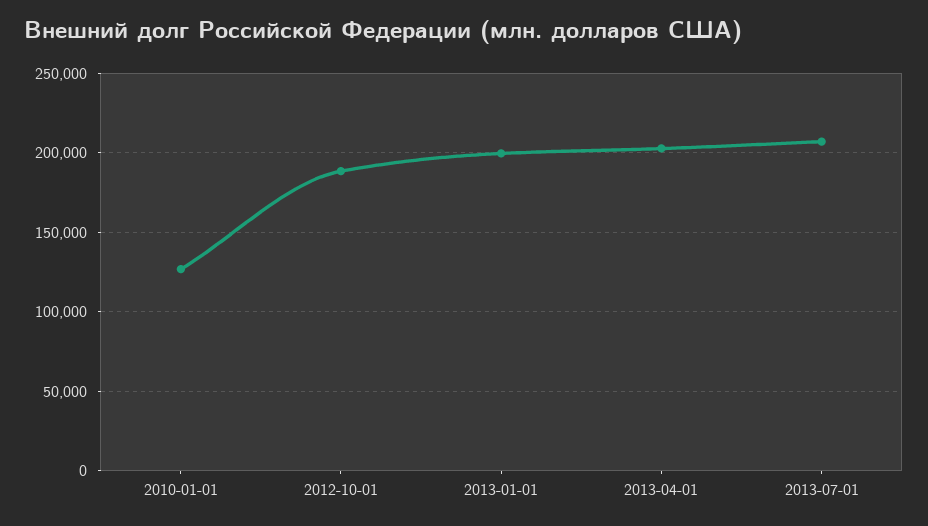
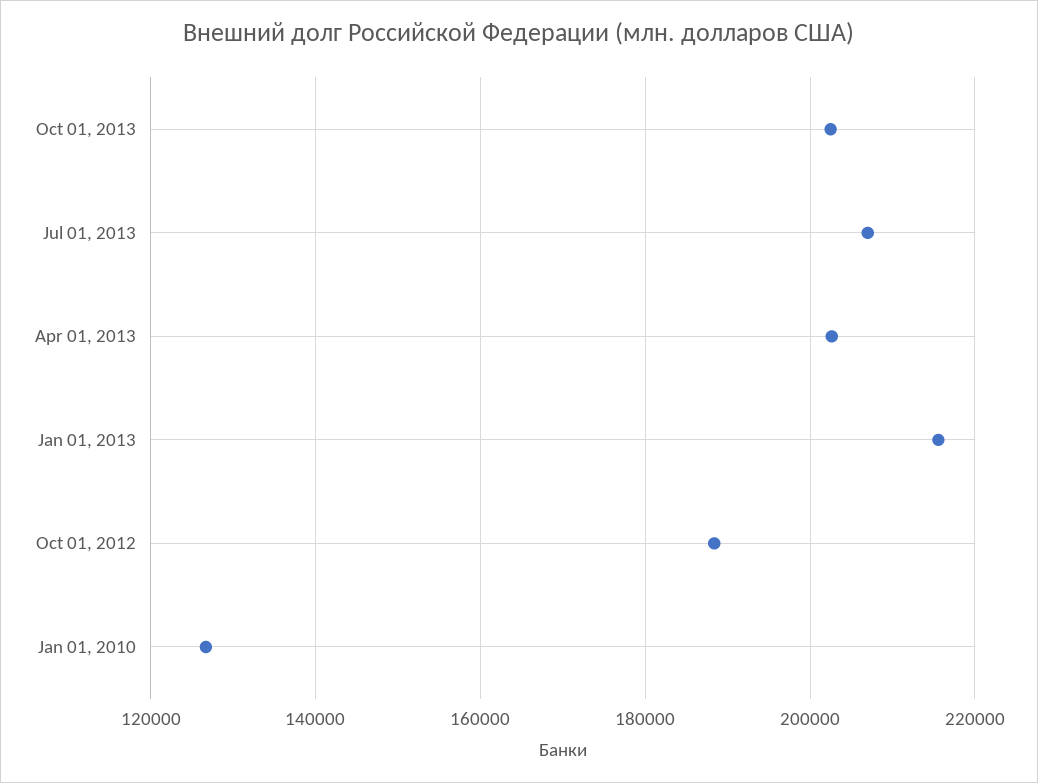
2013-01-01: 200000 -> 216000
Oct 01, 2013: none -> 202000

